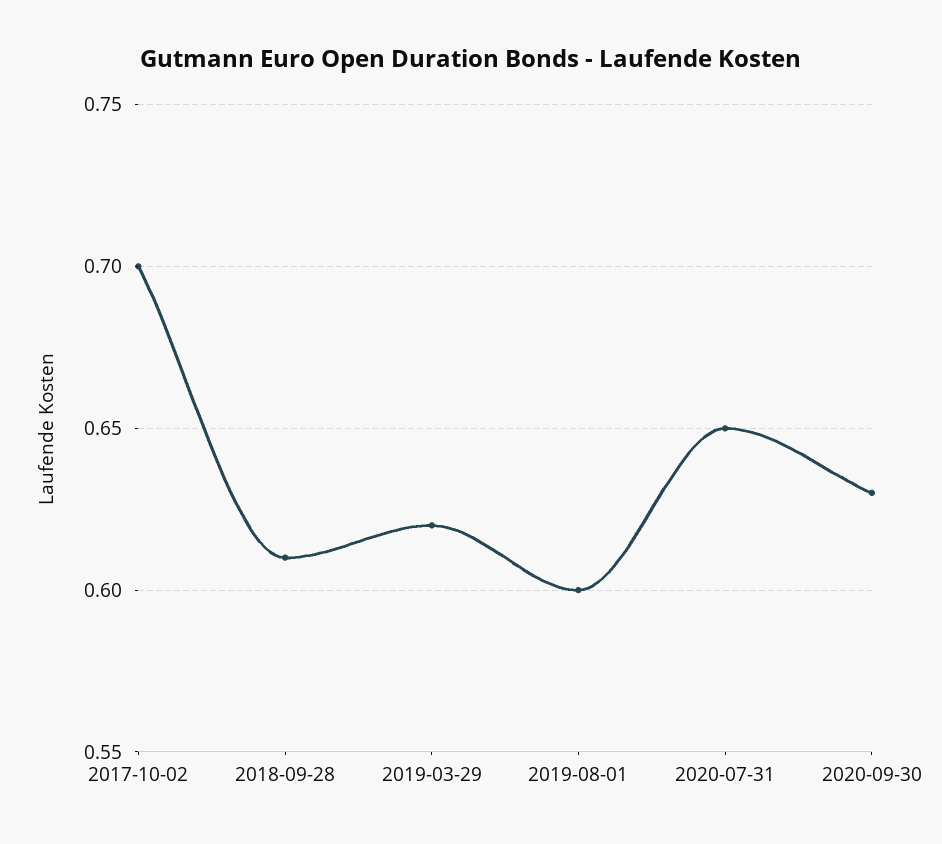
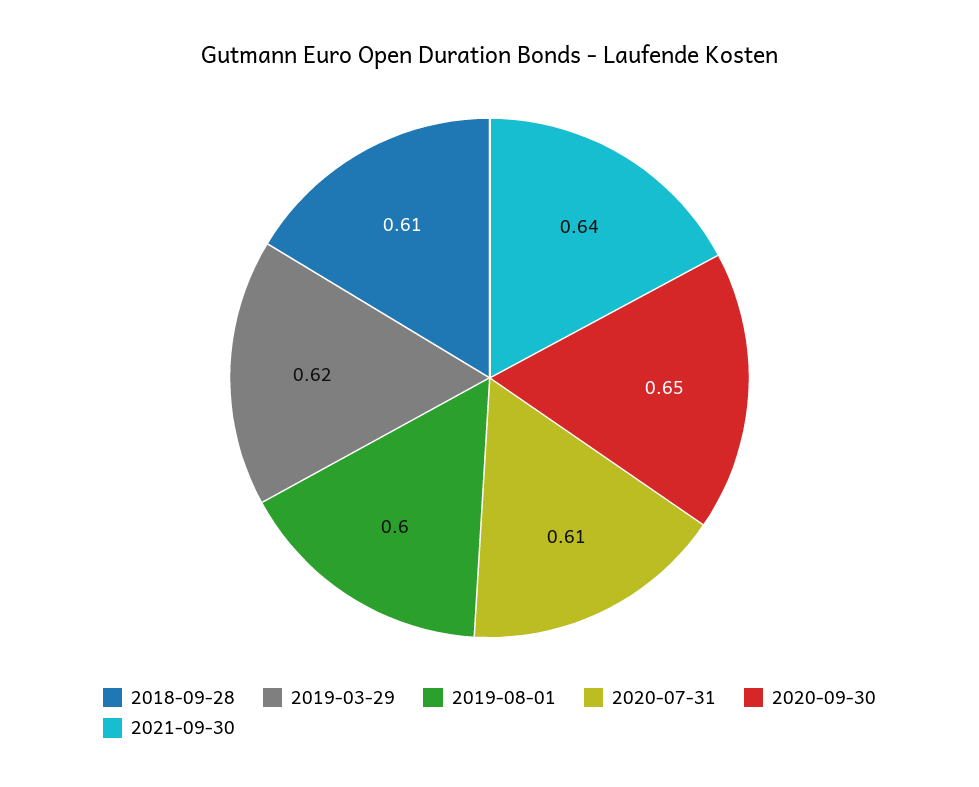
2017-10-02: 0.7 -> none
2020-07-31: 0.65 -> 0.61
2020-09-30: 0.63 -> 0.65
2021-09-30: none -> 0.64

